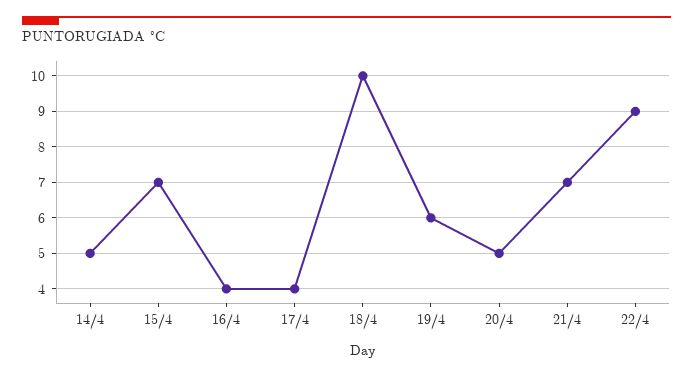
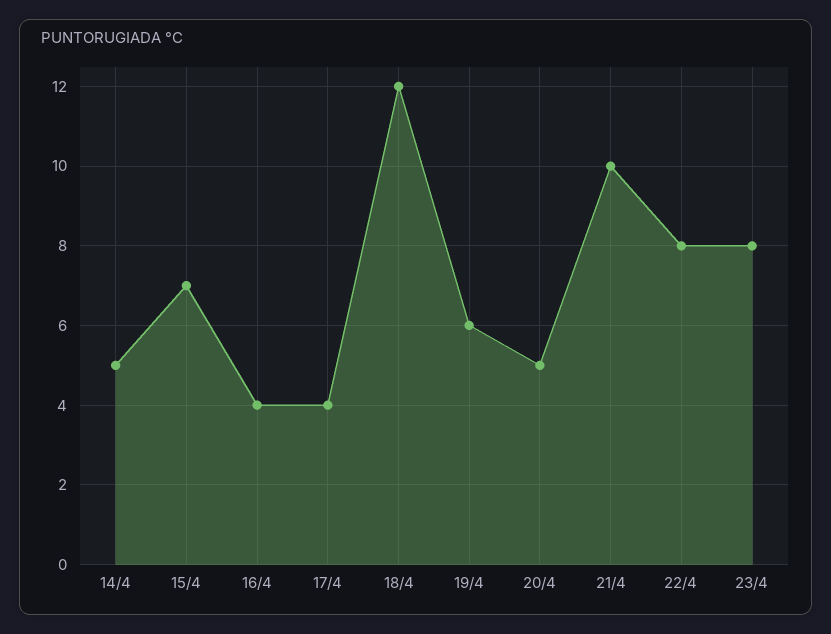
18/4: 10 -> 12
21/4: 7 -> 10
22/4: 9 -> 8
23/4: none -> 8

